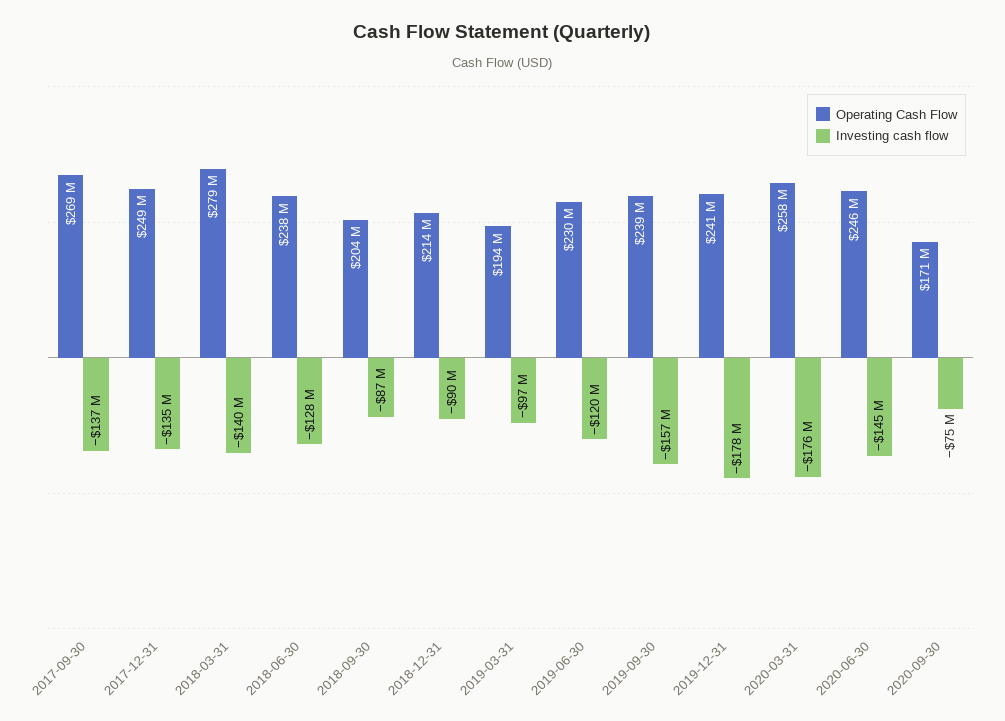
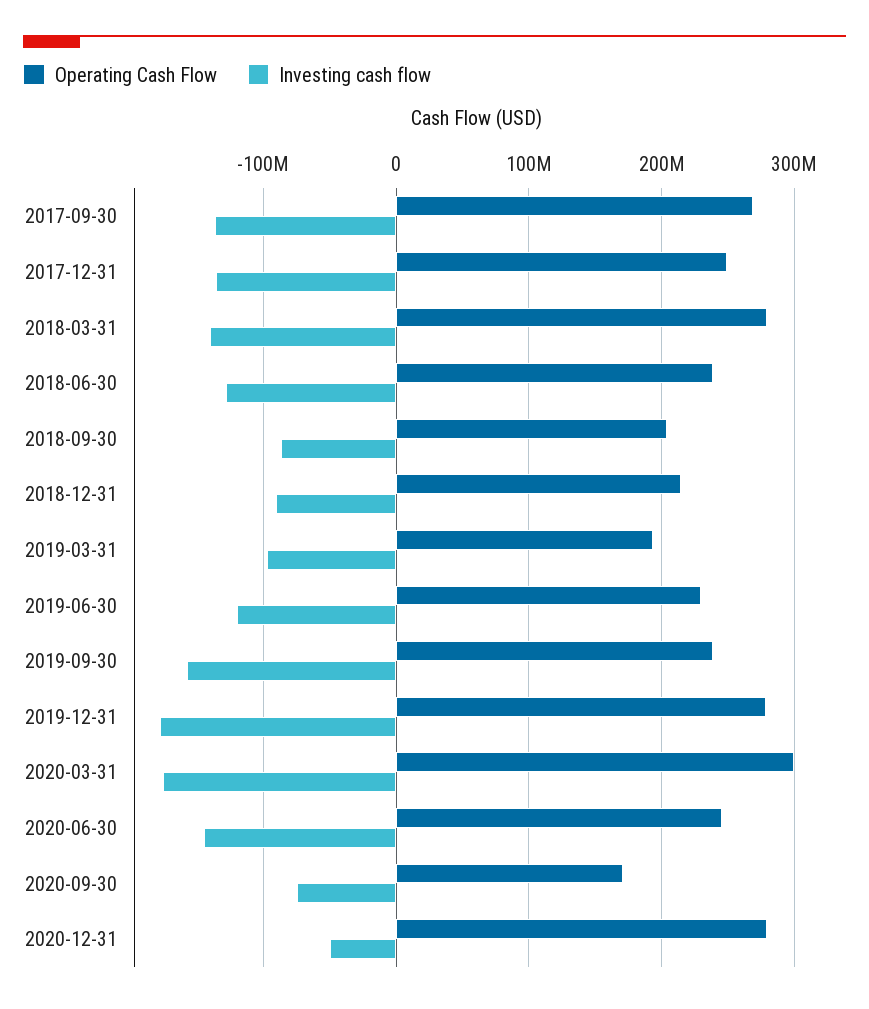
Operating Cash Flow, 2019-12-31: 241000000 -> 280000000
Operating Cash Flow, 2020-03-31: 258000000 -> 300000000
Operating Cash Flow, 2020-12-31: none -> 280000000
Investing cash flow, 2020-12-31: none -> -50000000

